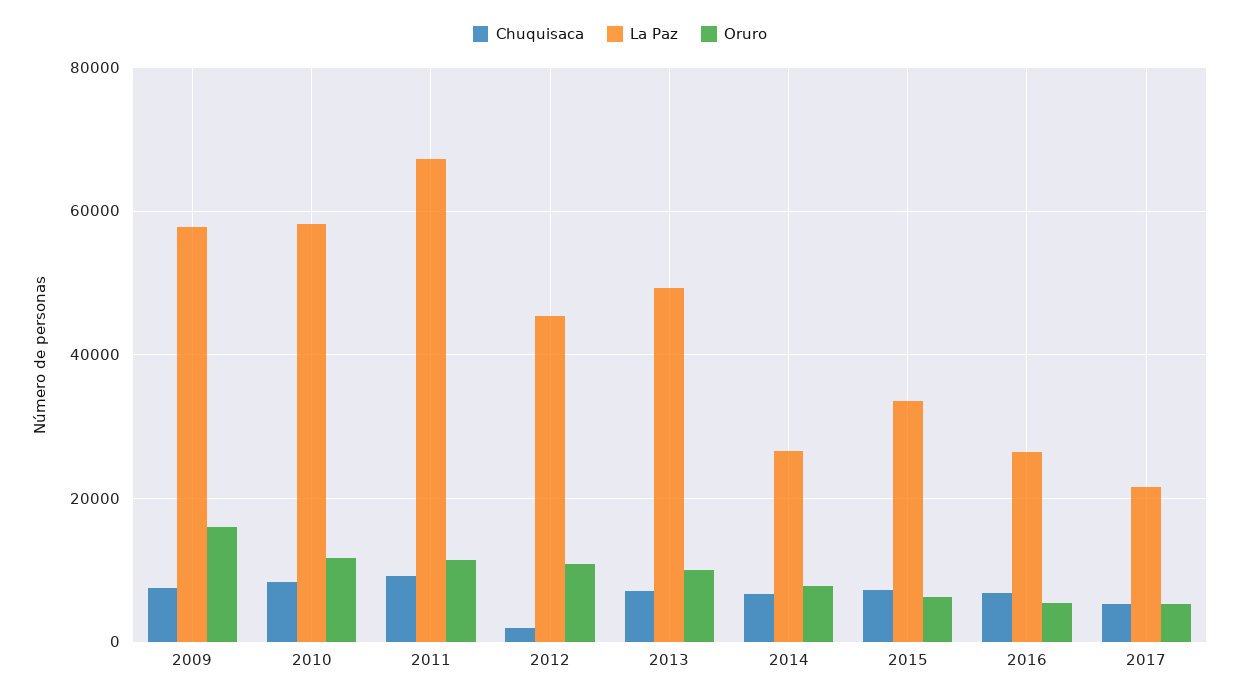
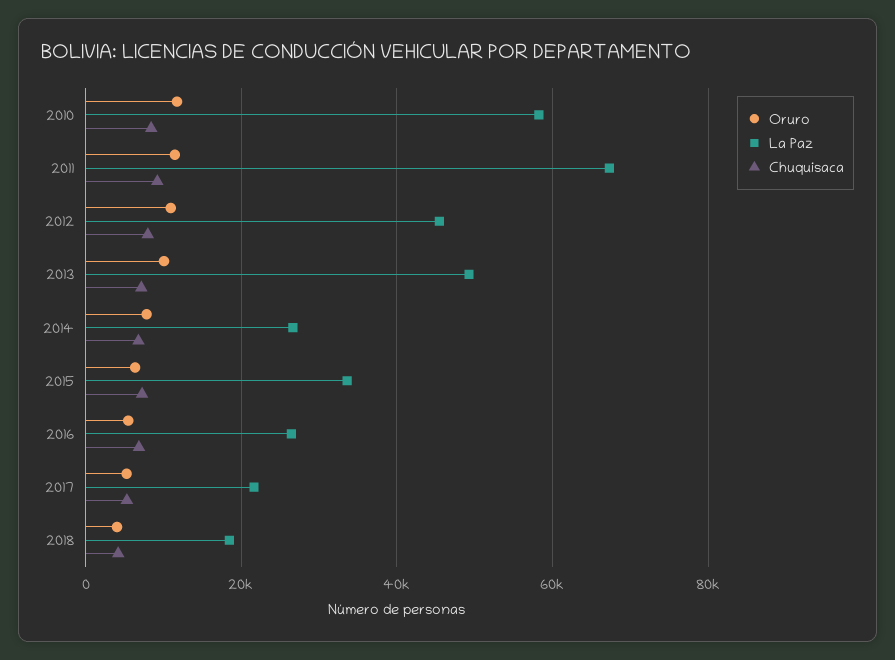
Chuquisaca, 2009: 8000 -> none
La Paz, 2009: 58000 -> none
Oruro, 2009: 16000 -> none
Chuquisaca, 2012: 2000 -> 8000
Oruro, 2018: none -> 4000
La Paz, 2018: none -> 18000
Chuquisaca, 2018: none -> 4000

